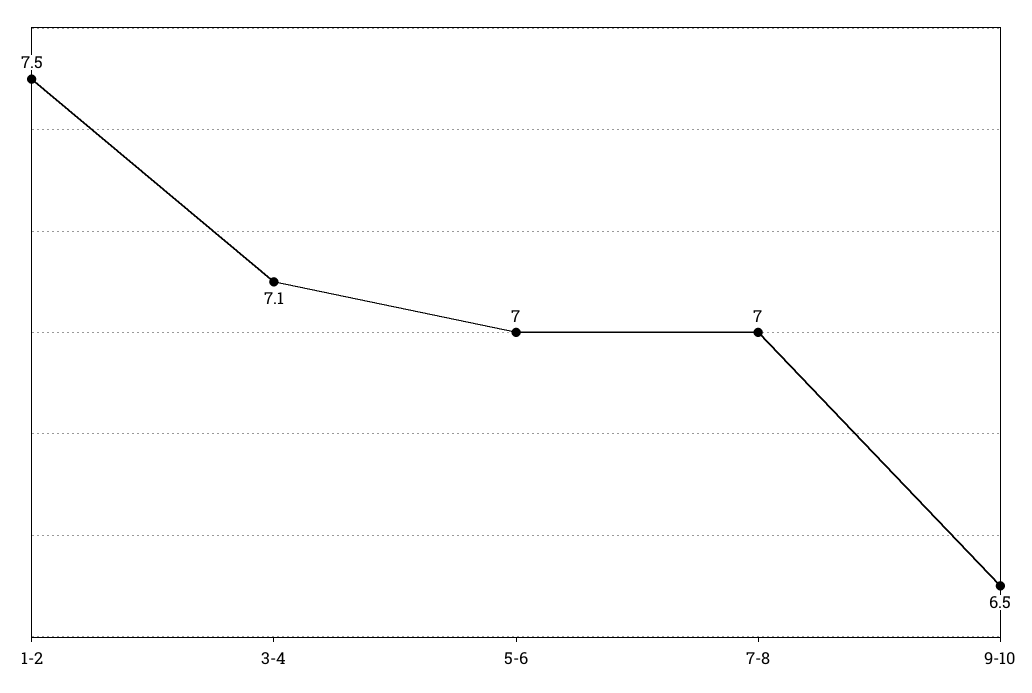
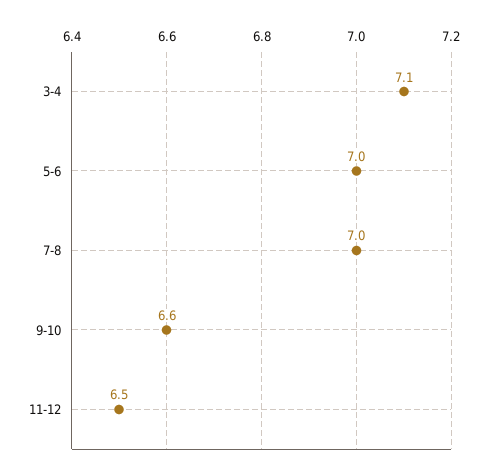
1-2: 7.5 -> none
9-10: 6.5 -> 6.6
11-12: none -> 6.5

